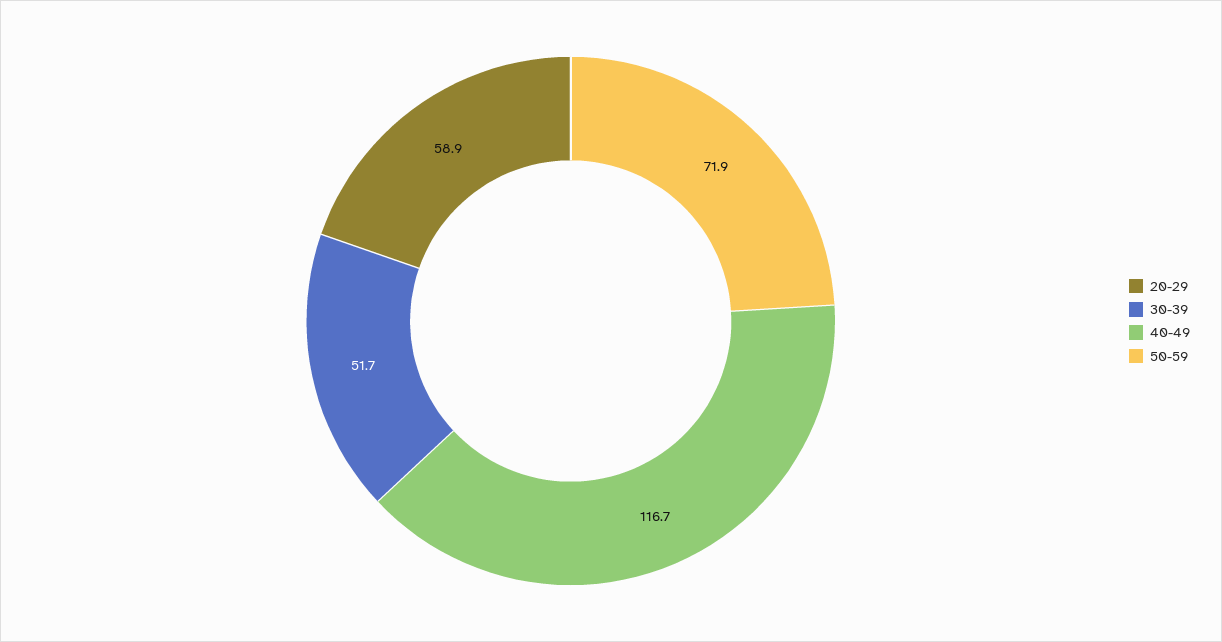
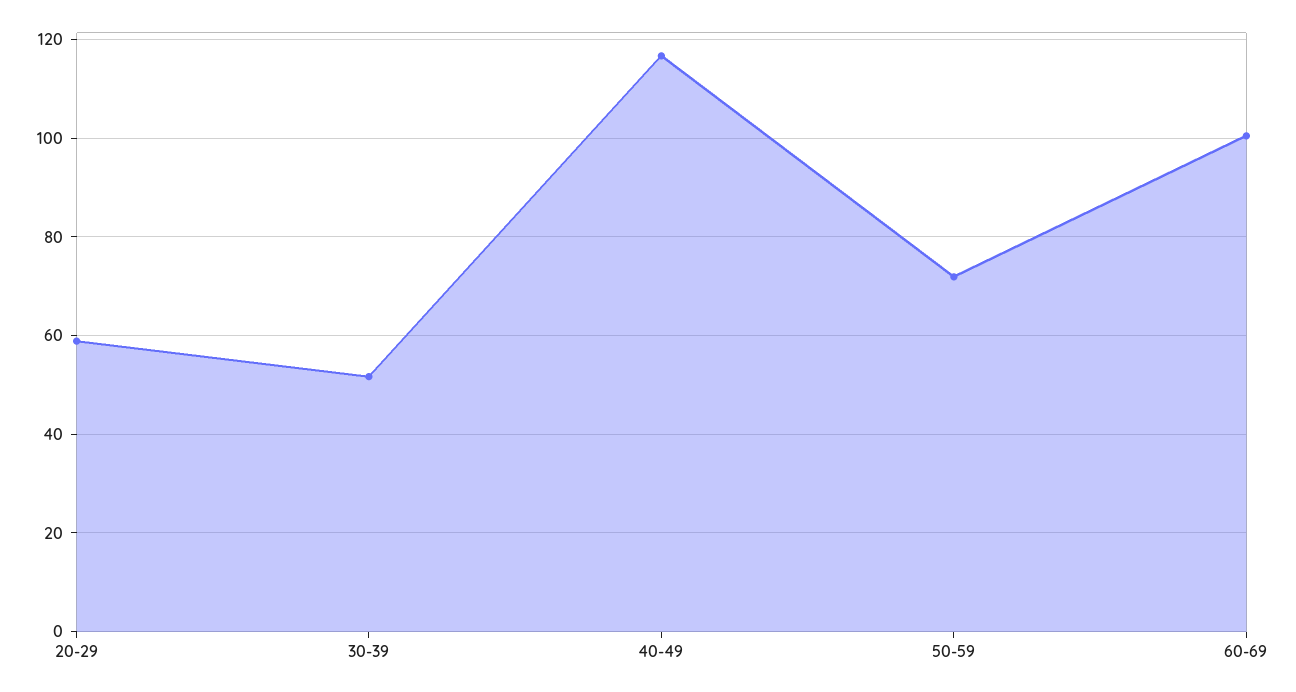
60-69: none -> 100

